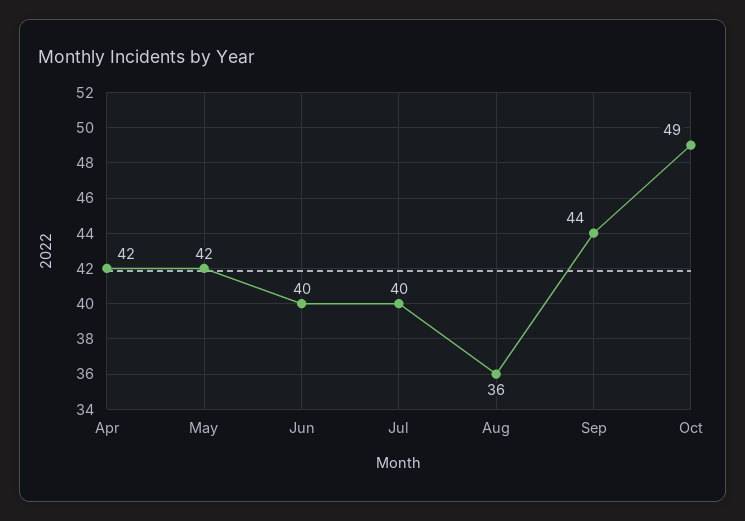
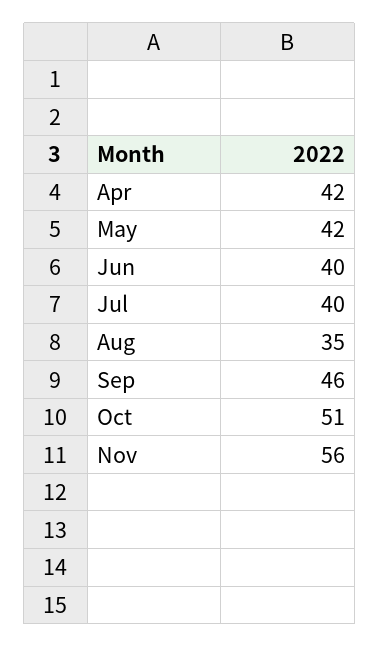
Aug: 36 -> 35
Sep: 44 -> 46
Oct: 49 -> 51
Nov: none -> 56

